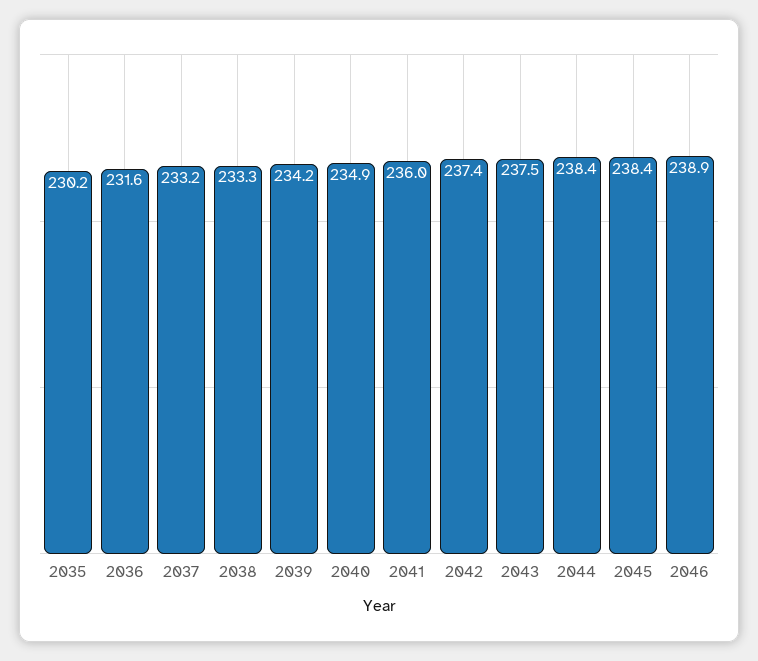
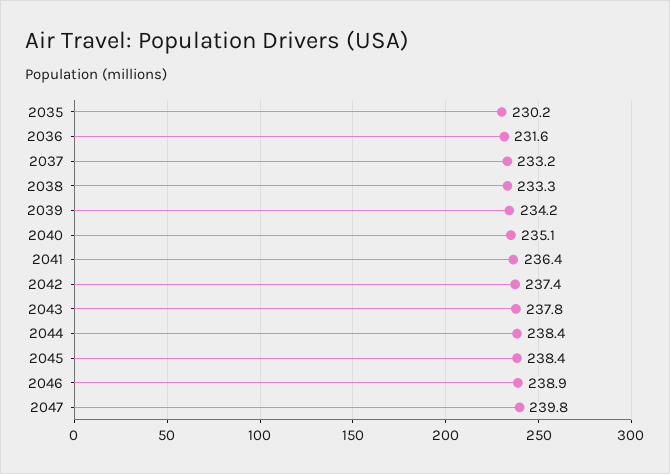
2040: 234.9 -> 235.1
2041: 236 -> 236.4
2043: 237.5 -> 237.8
2047: none -> 239.8

